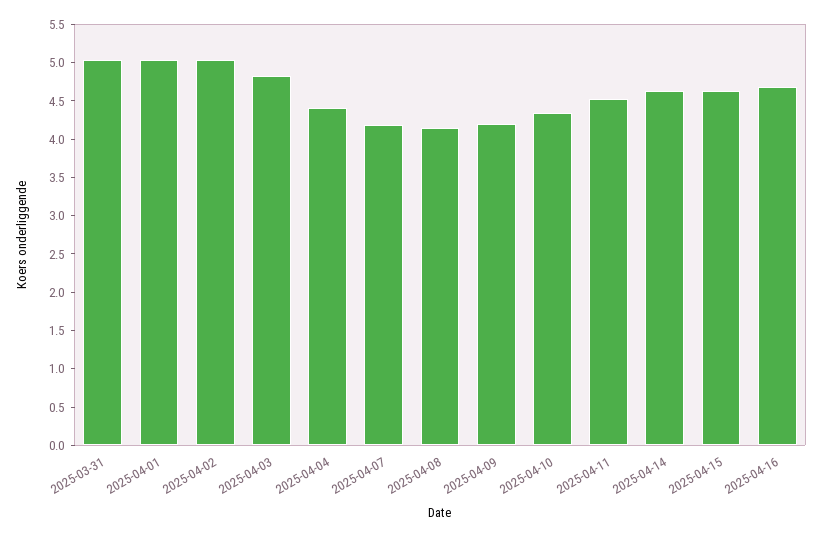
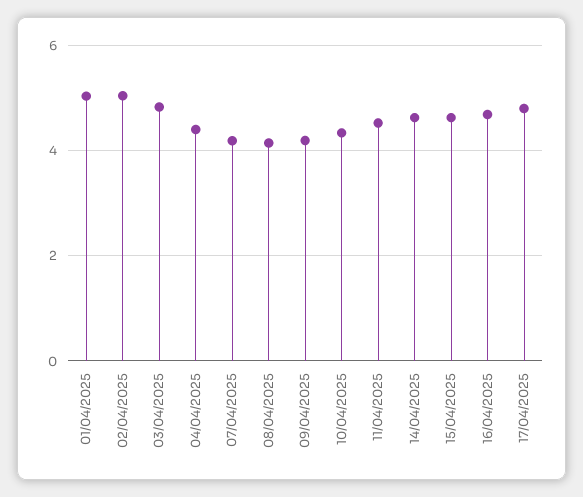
2025-03-31: 5 -> none
17/04/2025: none -> 4.8

